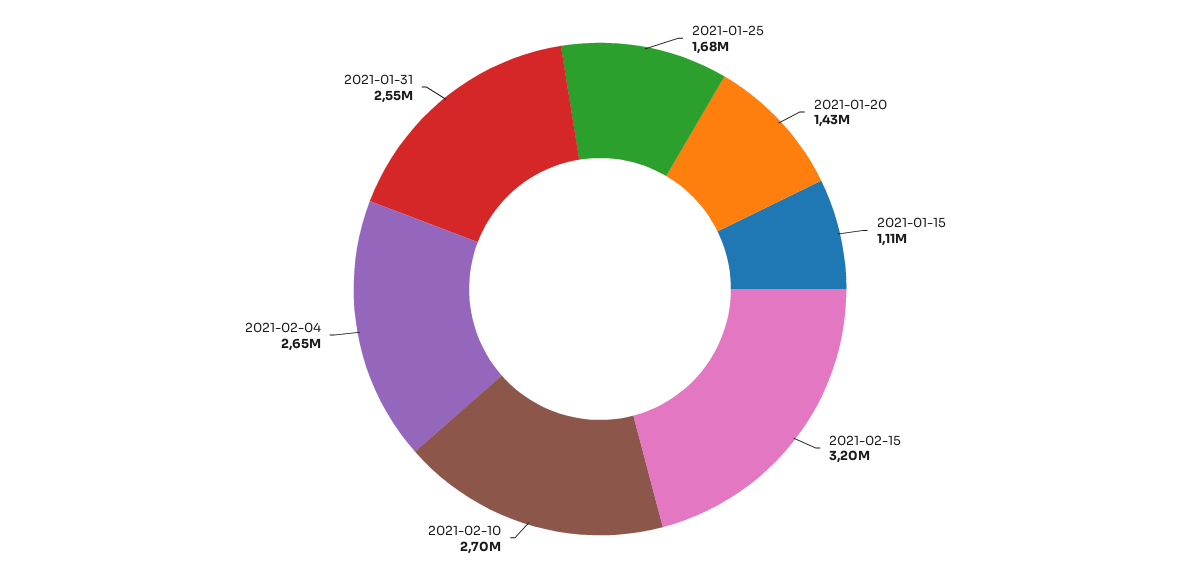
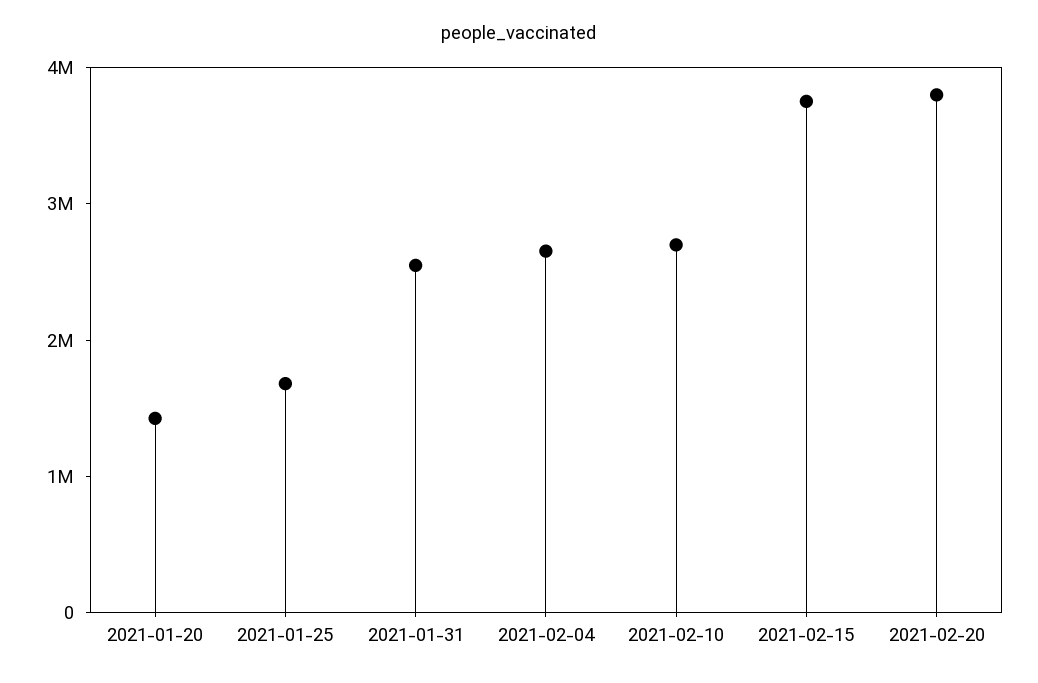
2021-01-15: 1110000 -> none
2021-02-15: 3200000 -> 3800000
2021-02-20: none -> 3800000

